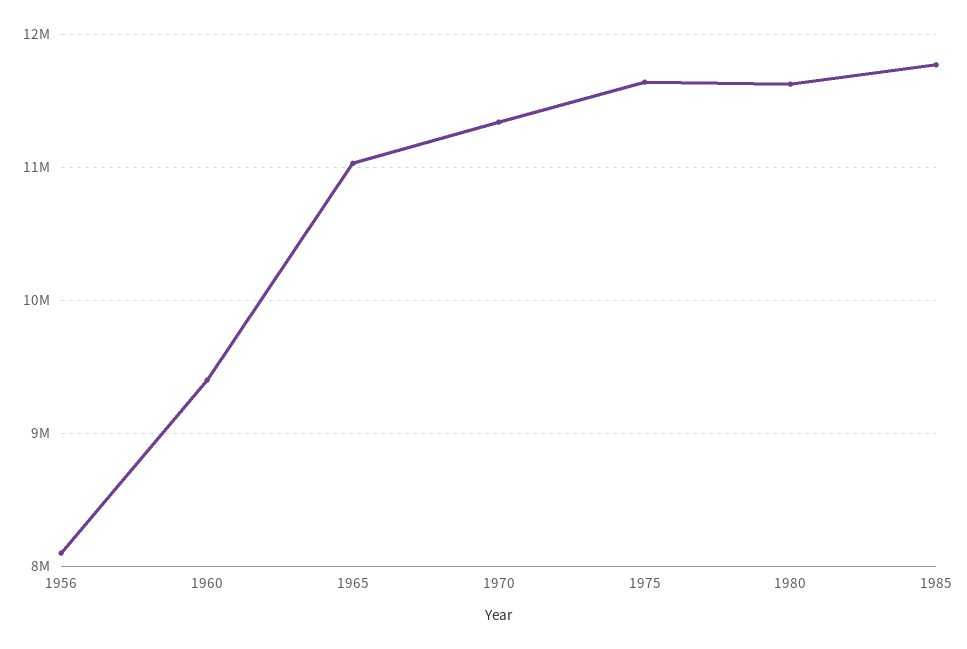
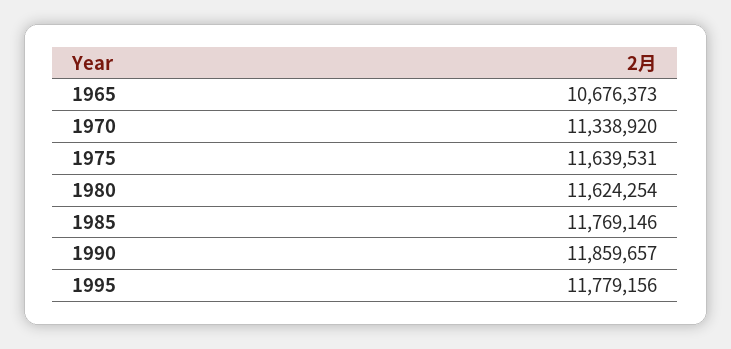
1956: 8100000 -> none
1960: 9400000 -> none
1965: 11000000 -> 10676373
1990: none -> 11859657
1995: none -> 11779156

